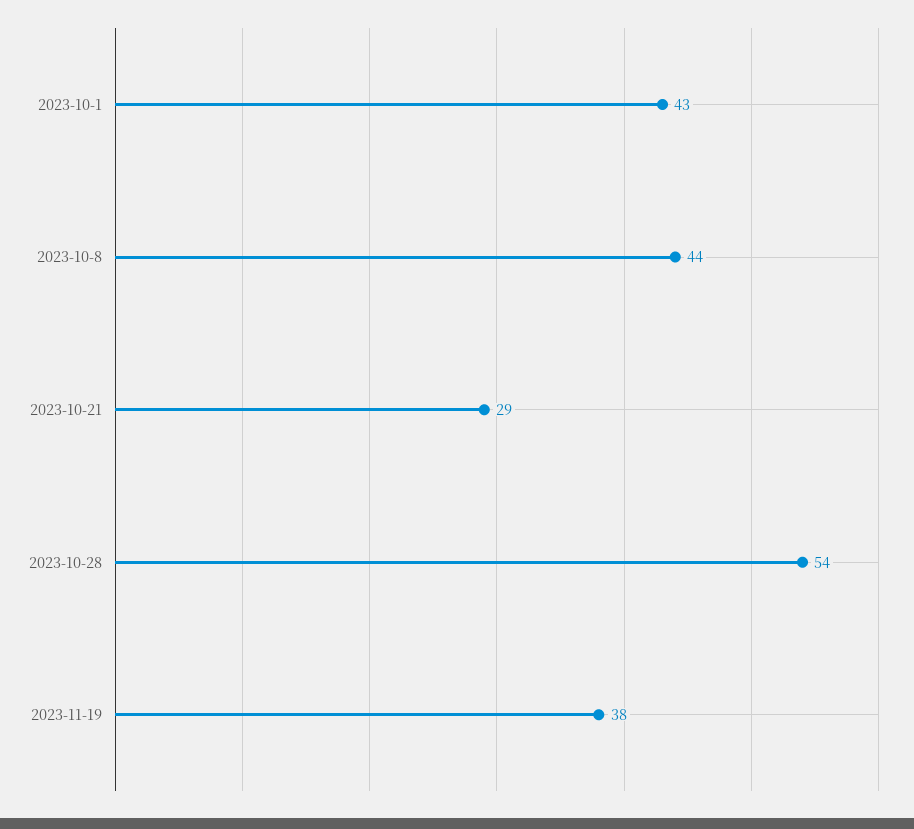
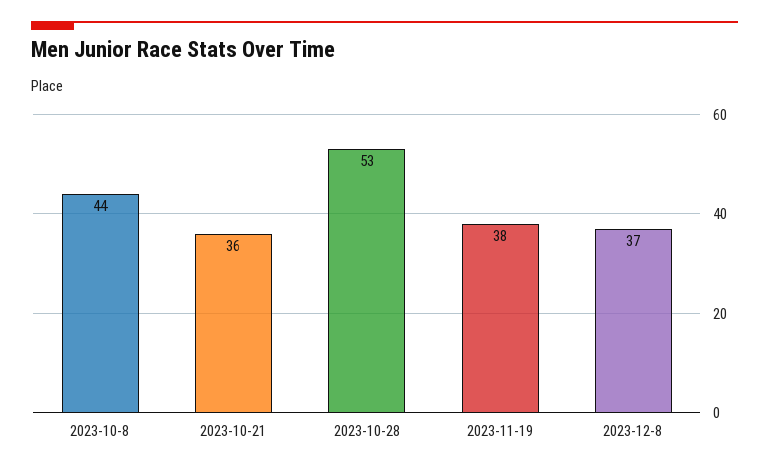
2023-10-1: 43 -> none
2023-10-21: 29 -> 36
2023-10-28: 54 -> 53
2023-12-8: none -> 37

